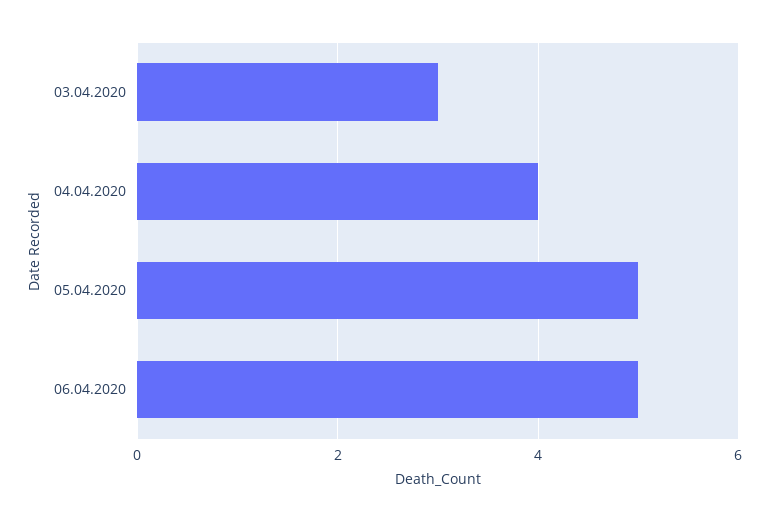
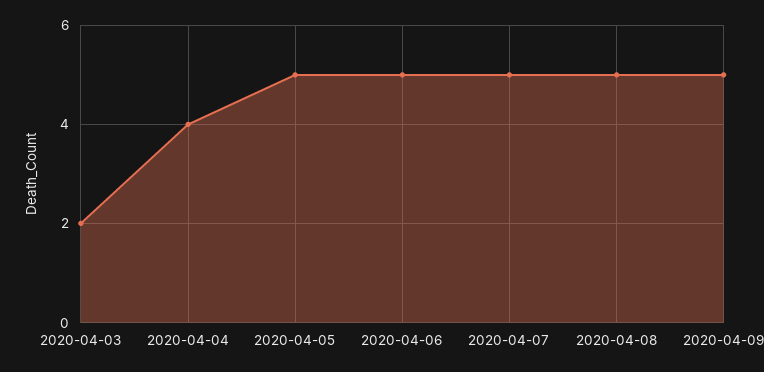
03.04.2020: 3 -> 2
2020-04-07: none -> 5
2020-04-08: none -> 5
2020-04-09: none -> 5

